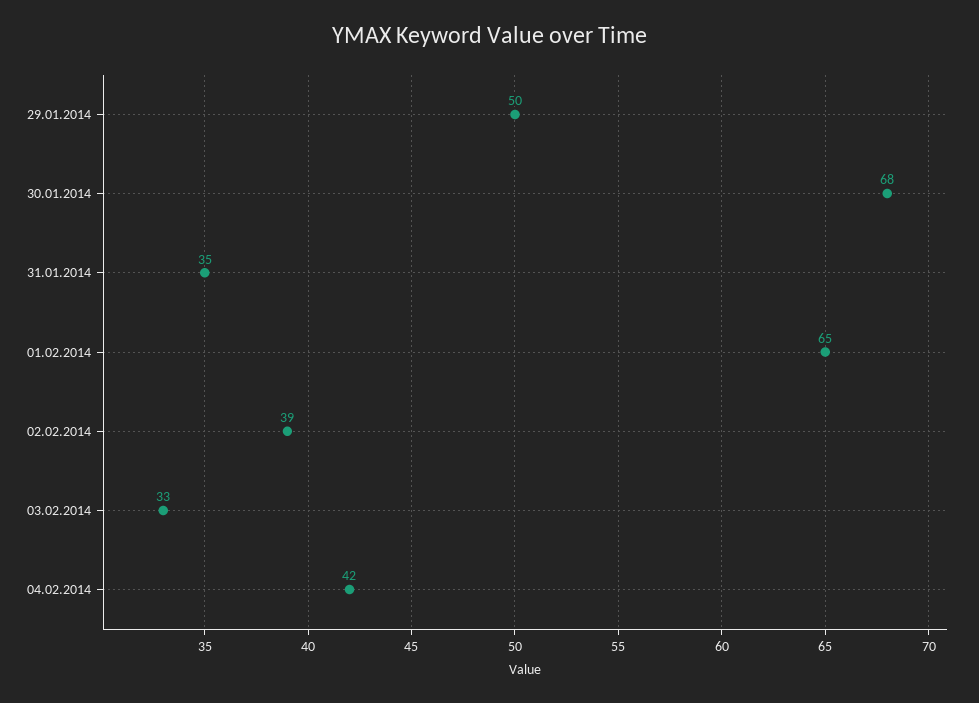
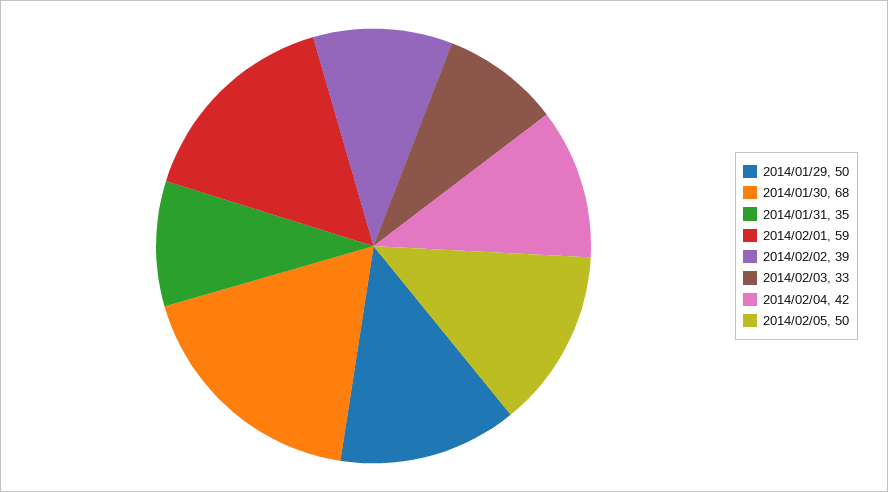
01.02.2014: 65 -> 59
2014/02/05: none -> 50

